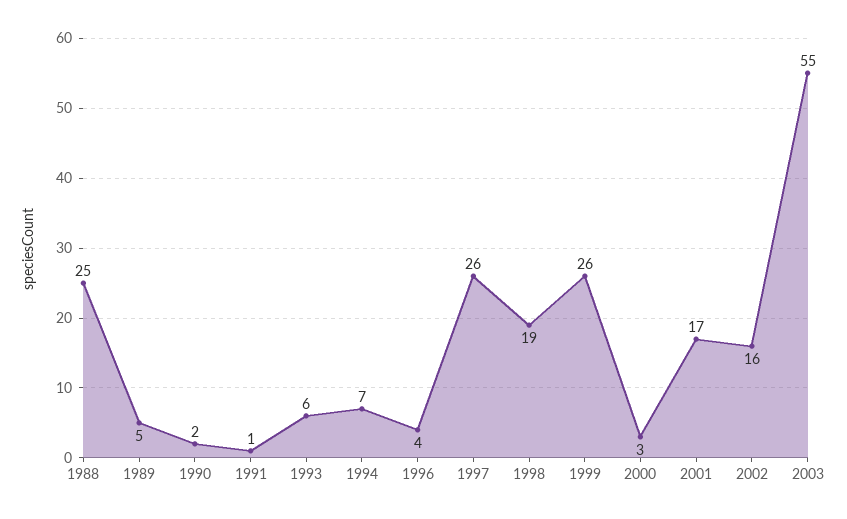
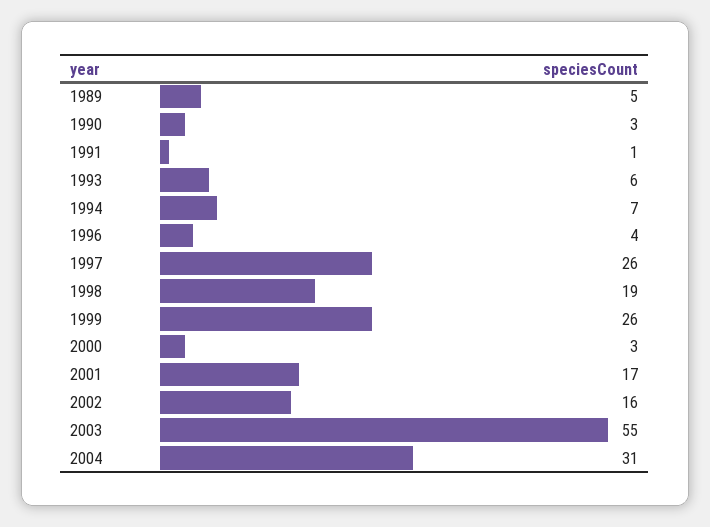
1988: 25 -> none
1990: 2 -> 3
2004: none -> 31

